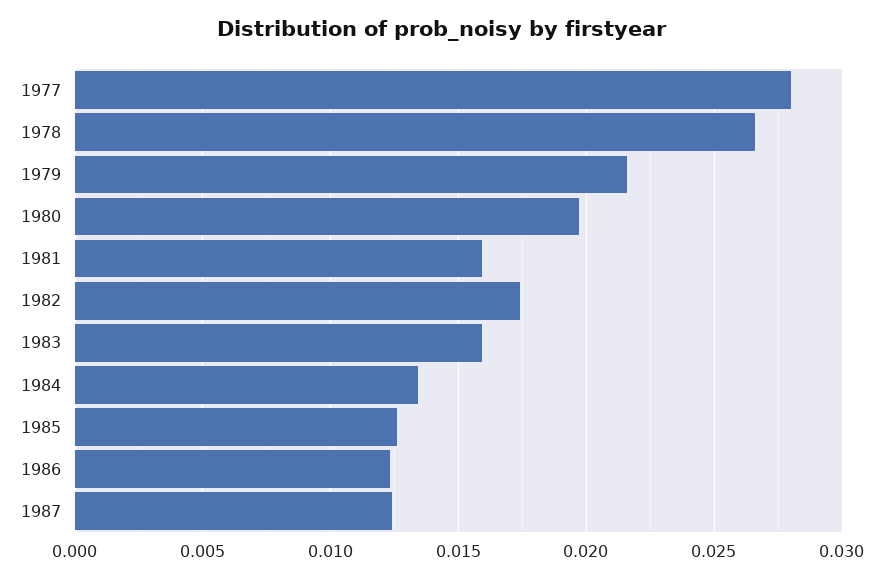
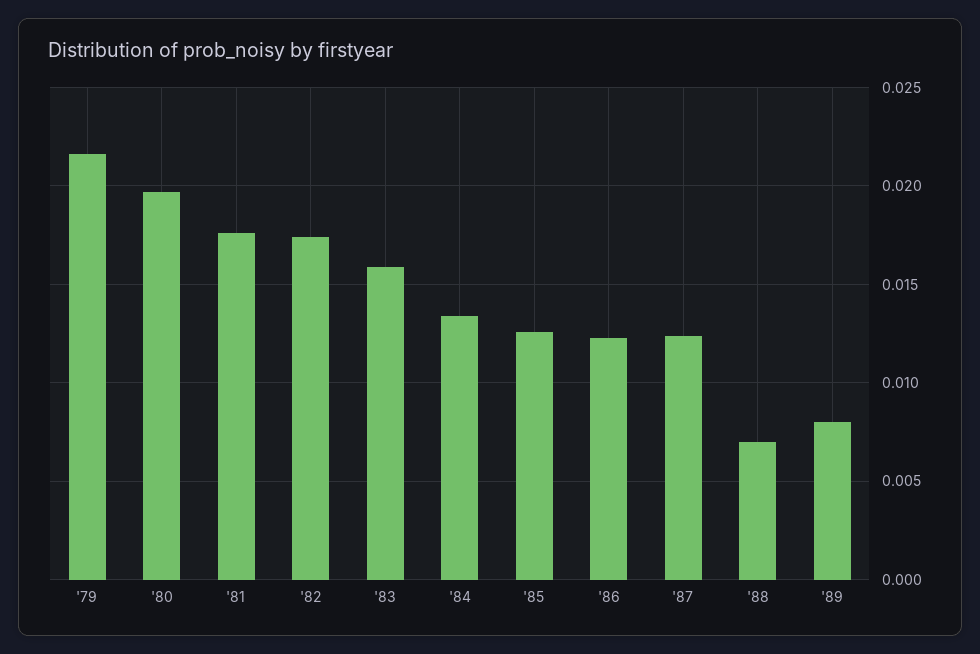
1977: 0.028 -> none
1978: 0.0265 -> none
1981: 0.016 -> 0.0175
'88: none -> 0.007
'89: none -> 0.008

